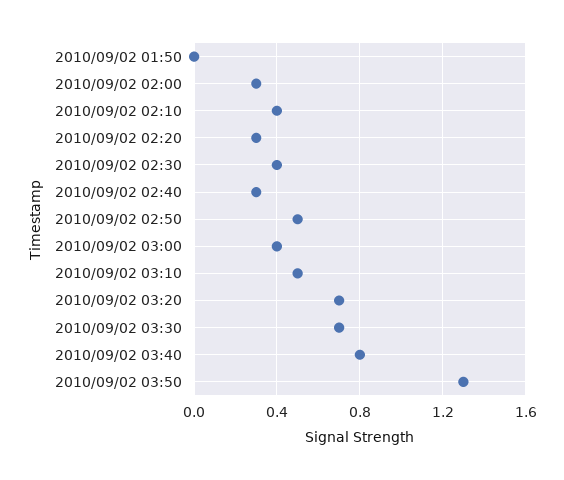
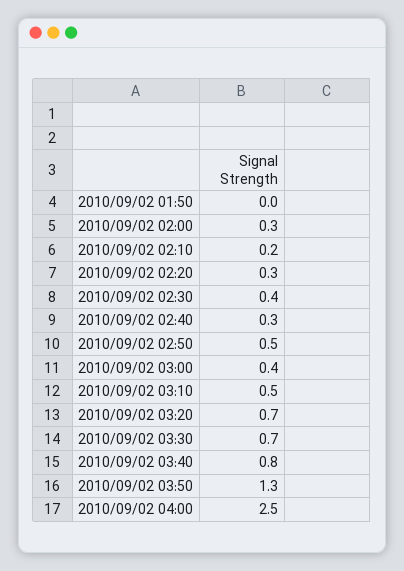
2010/09/02 02:10: 0.4 -> 0.2
2010/09/02 04:00: none -> 2.5

